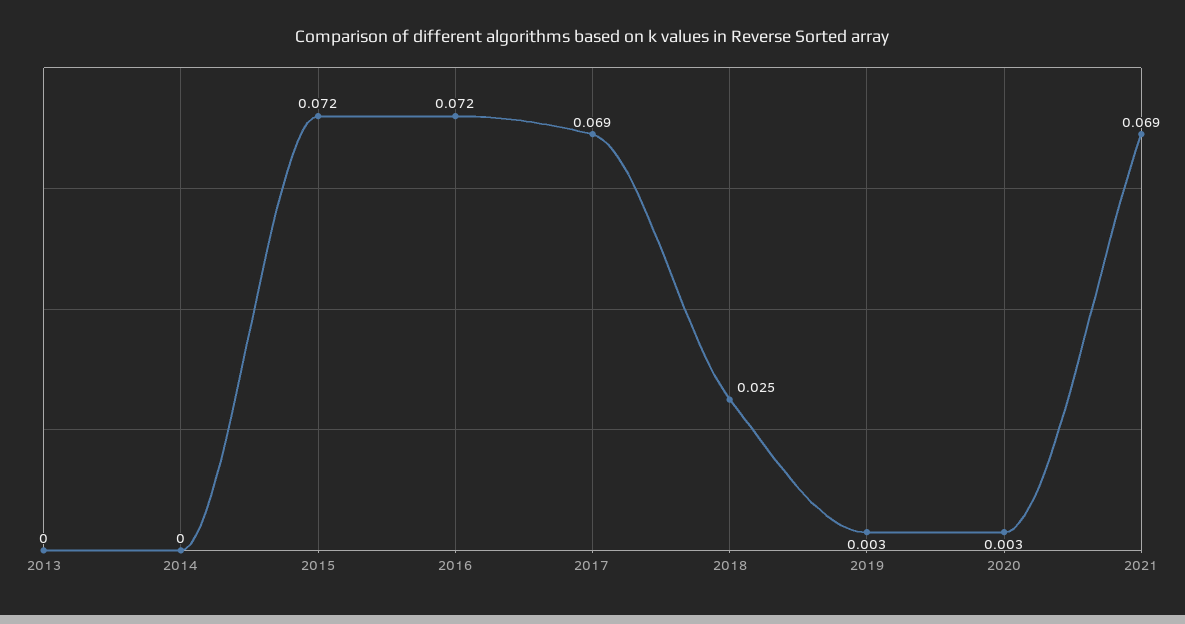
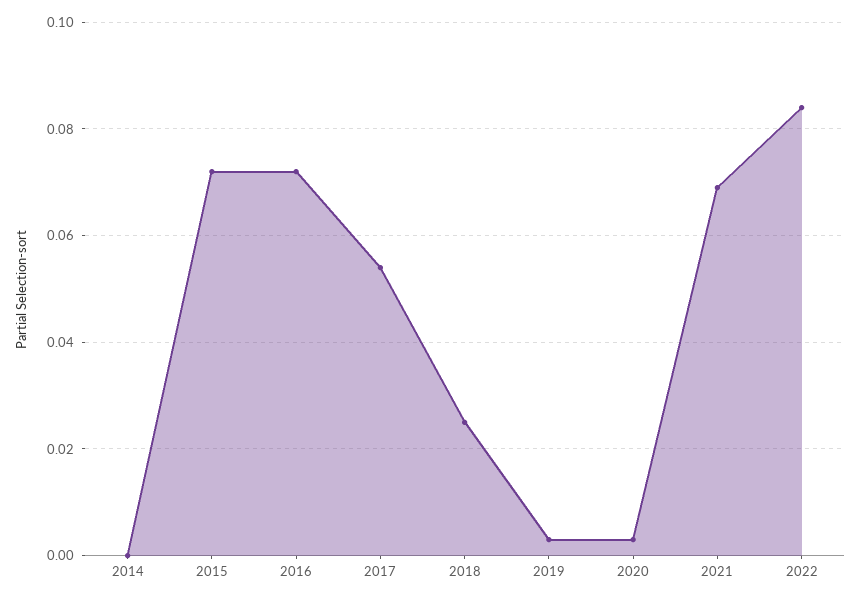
2013: 0 -> none
2017: 0.069 -> 0.055
2022: none -> 0.085

